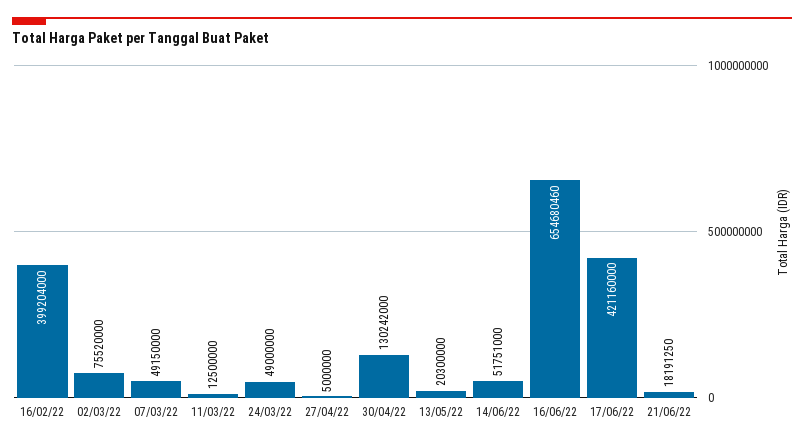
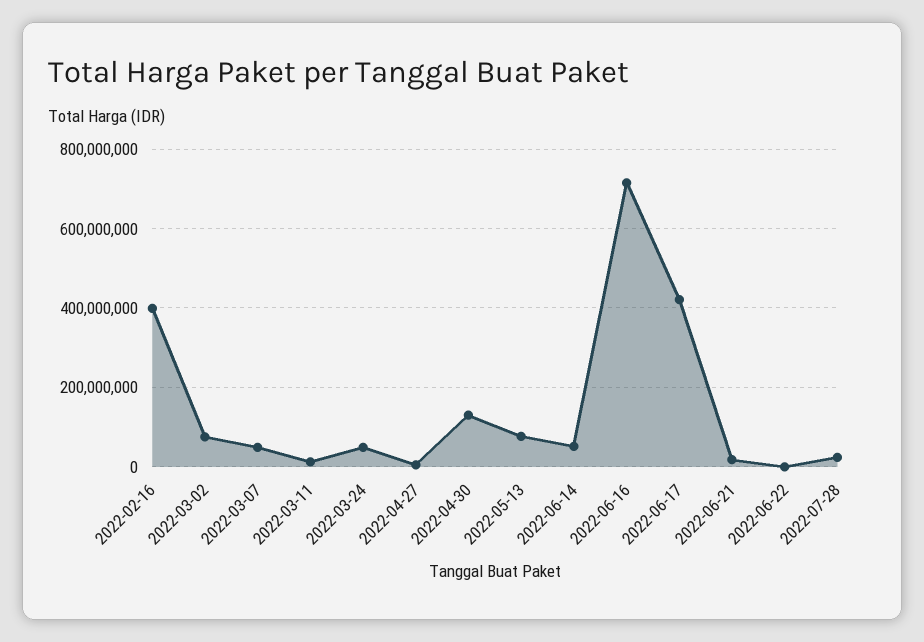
13/05/22: 20300000 -> 80000000
16/06/22: 654680460 -> 720000000
2022-06-22: none -> 0
2022-07-28: none -> 20000000

